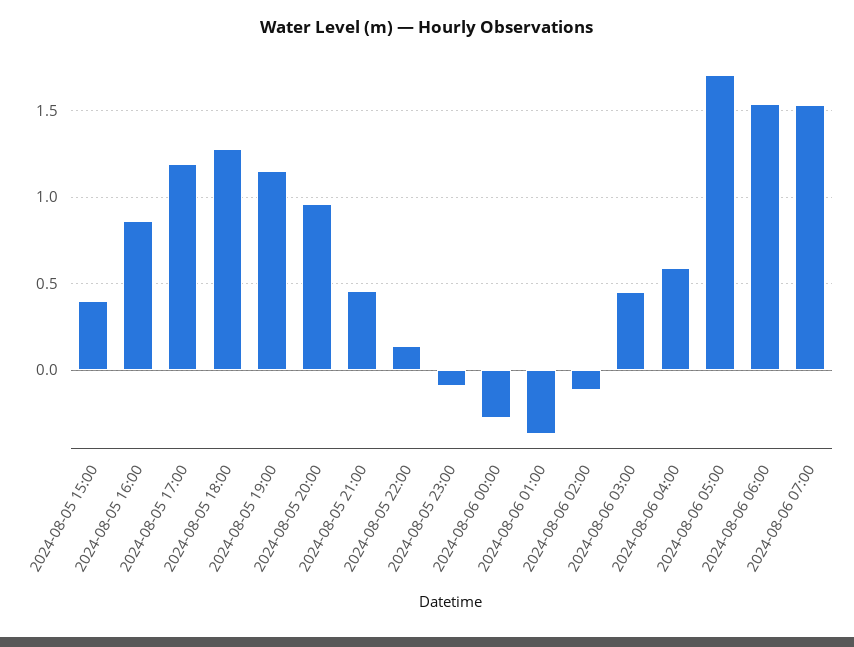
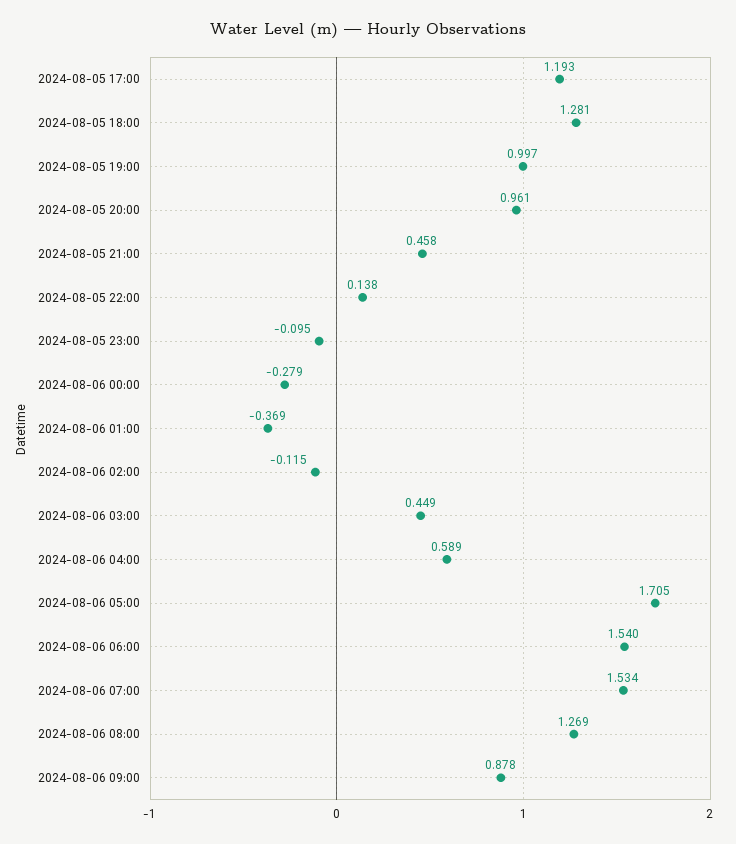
2024-08-05 15:00: 0.4 -> none
2024-08-05 16:00: 0.85 -> none
2024-08-05 19:00: 1.15 -> 0.997
2024-08-06 08:00: none -> 1.269
2024-08-06 09:00: none -> 0.878

